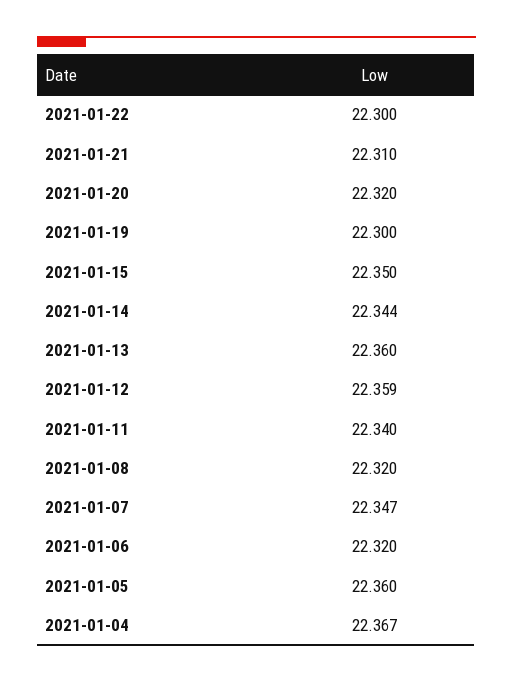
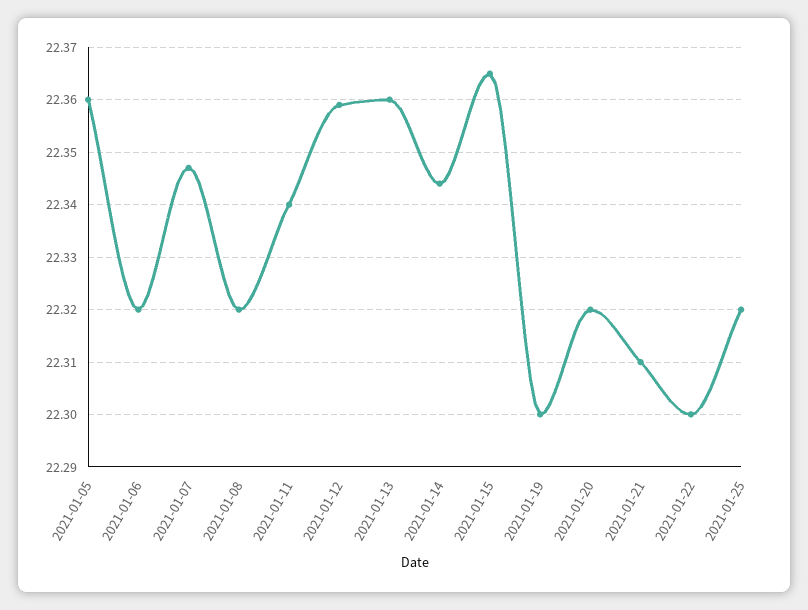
2021-01-15: 22.35 -> 22.365
2021-01-04: 22.367 -> none
2021-01-25: none -> 22.32

